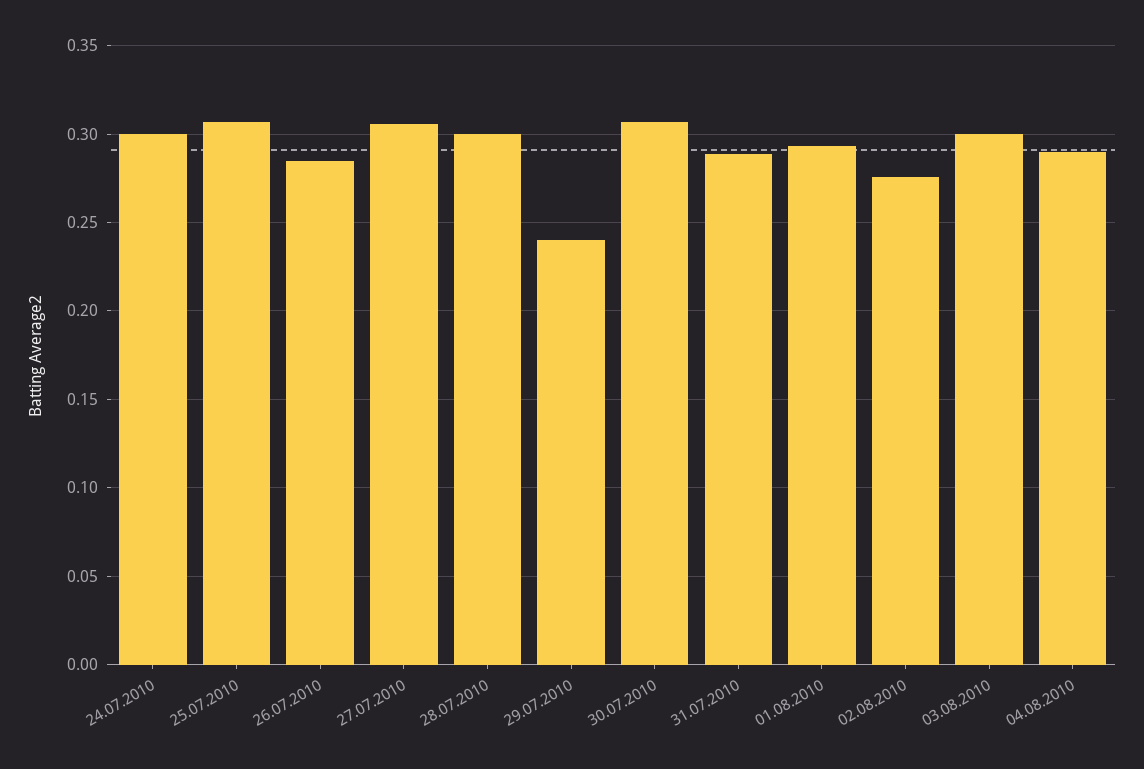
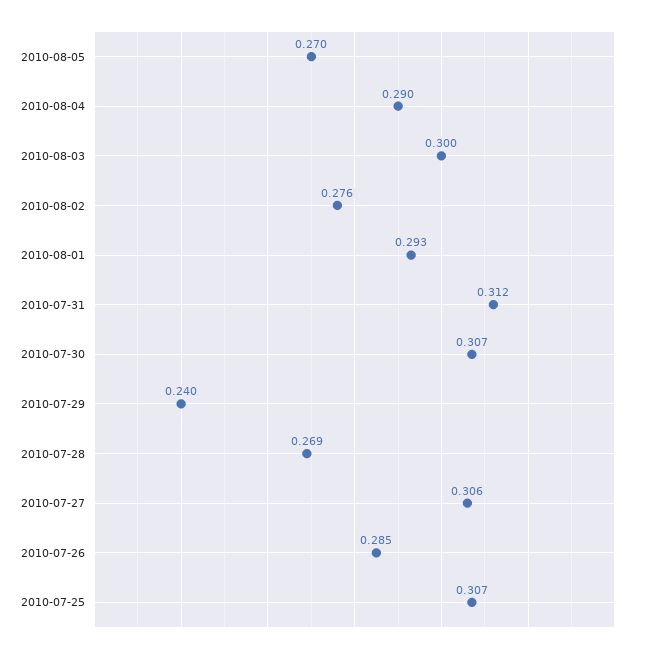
24.07.2010: 0.3 -> none
28.07.2010: 0.3 -> 0.269
31.07.2010: 0.29 -> 0.312
2010-08-05: none -> 0.27

